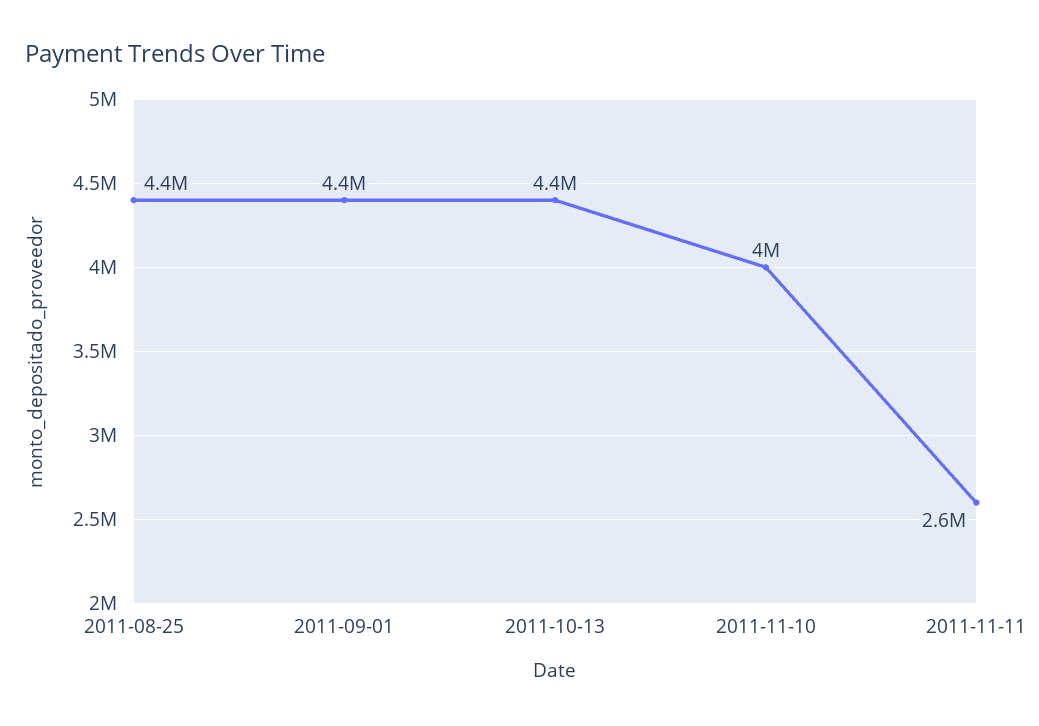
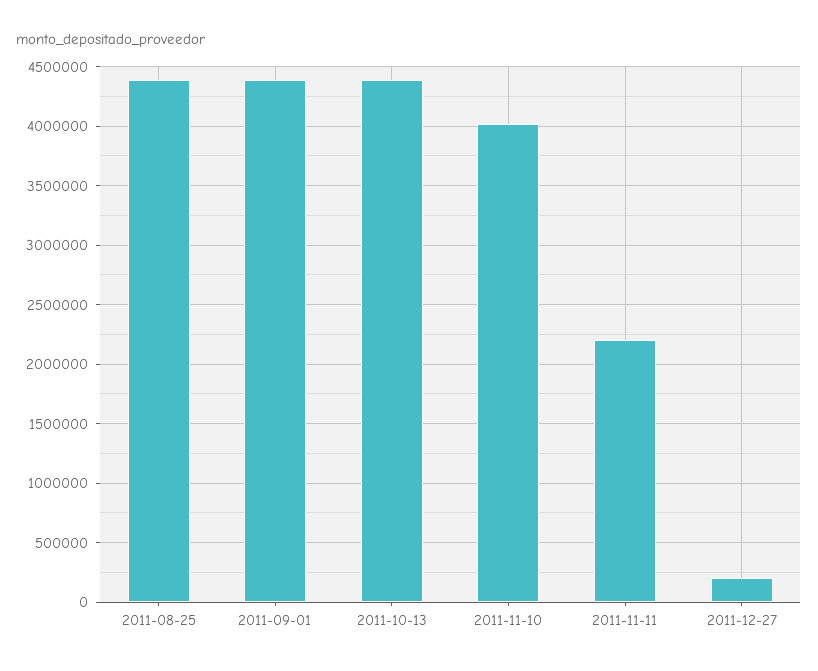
2011-11-11: 2600000 -> 2200000
2011-12-27: none -> 200000

